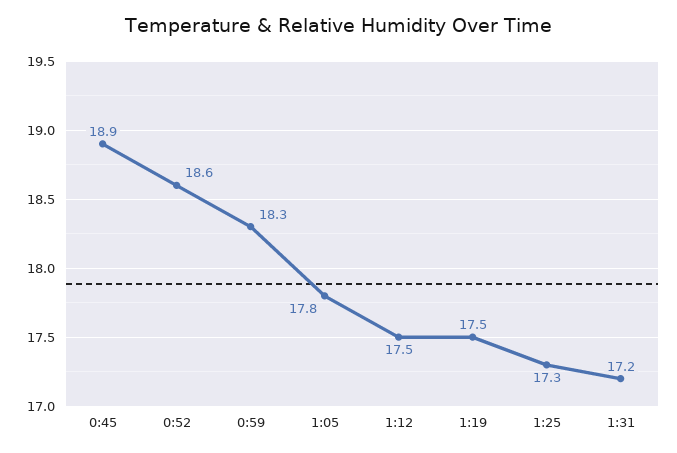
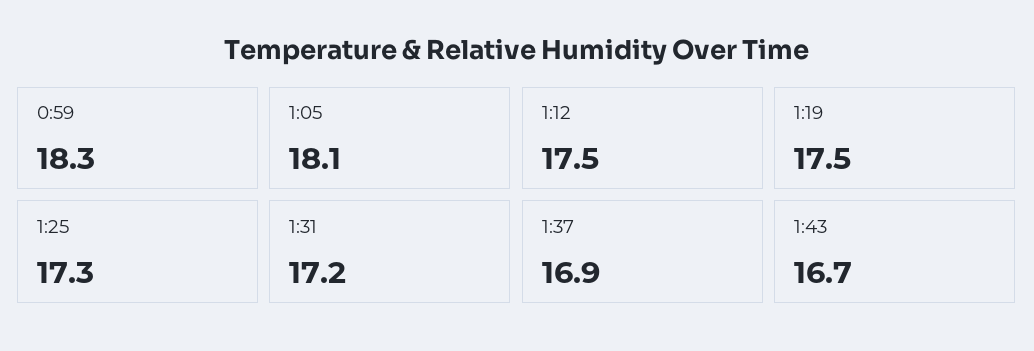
0:45: 18.9 -> none
0:52: 18.6 -> none
1:05: 17.8 -> 18.1
1:37: none -> 16.9
1:43: none -> 16.7

